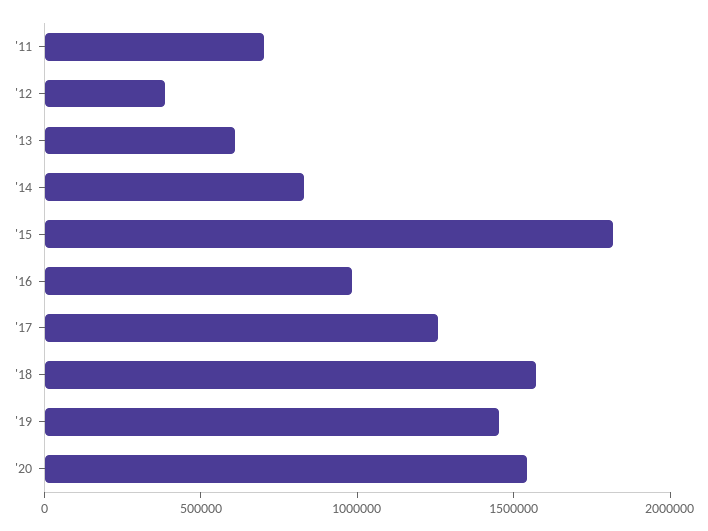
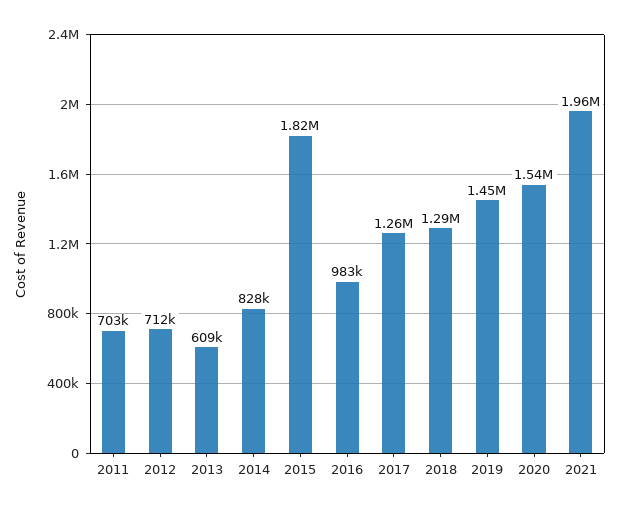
'12: 400000 -> 712000
'18: 1600000 -> 1290000
2021: none -> 1960000

